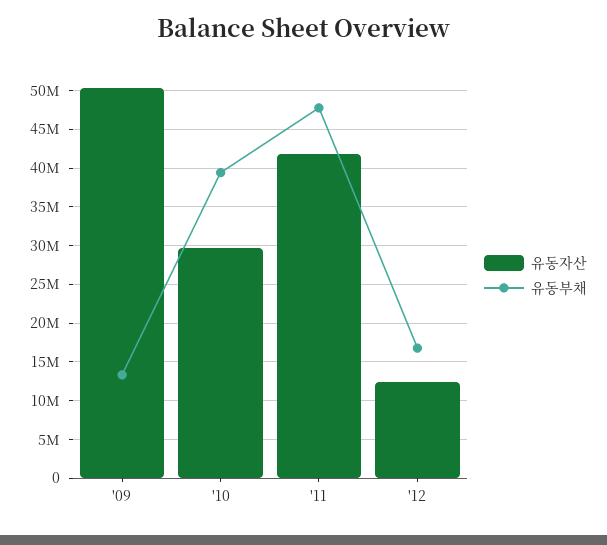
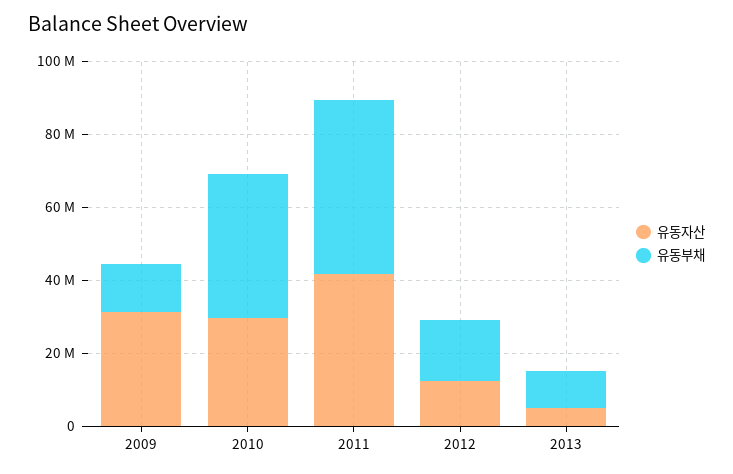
유동자산, '09: 50000000 -> 30000000
유동자산, 2013: none -> 5000000
유동부채, 2013: none -> 10000000

